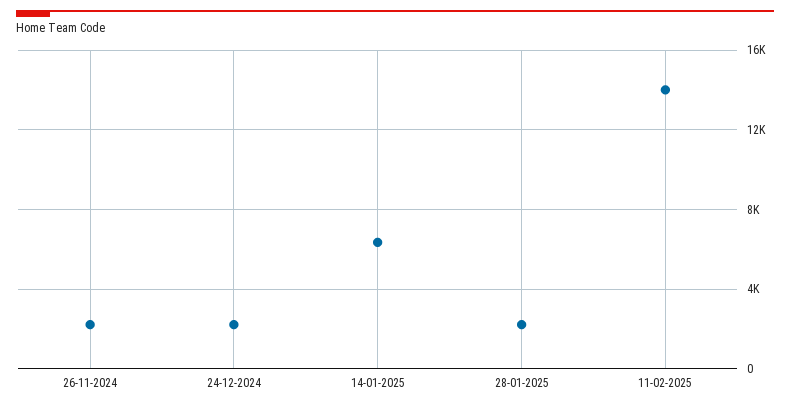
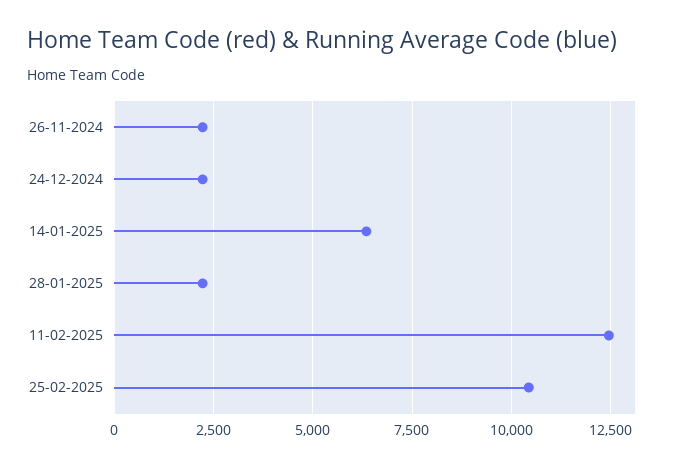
11-02-2025: 14000 -> 12500
25-02-2025: none -> 10500

